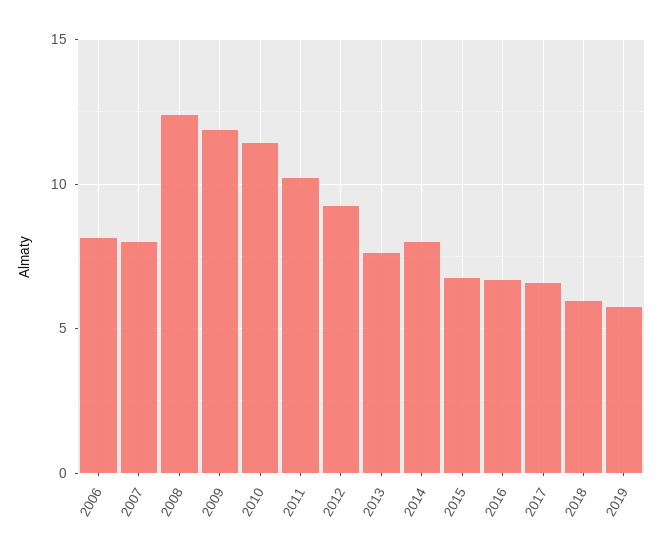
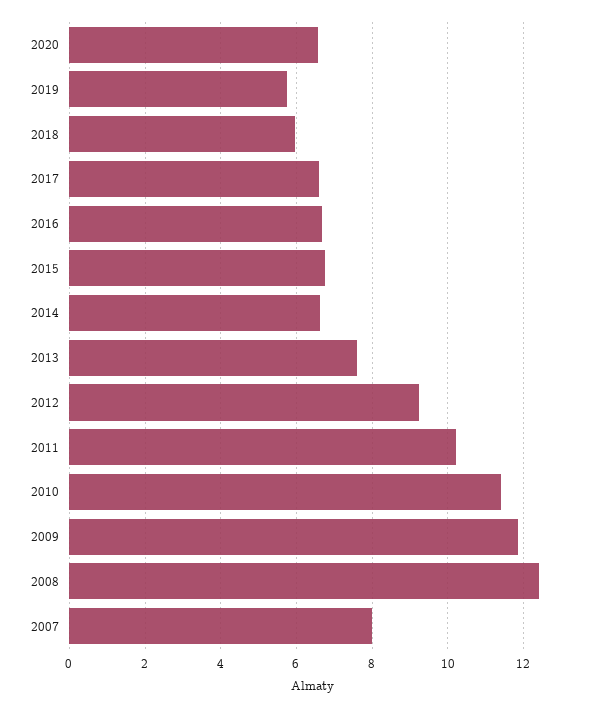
2006: 8 -> none
2014: 8 -> 6.6
2020: none -> 6.6

